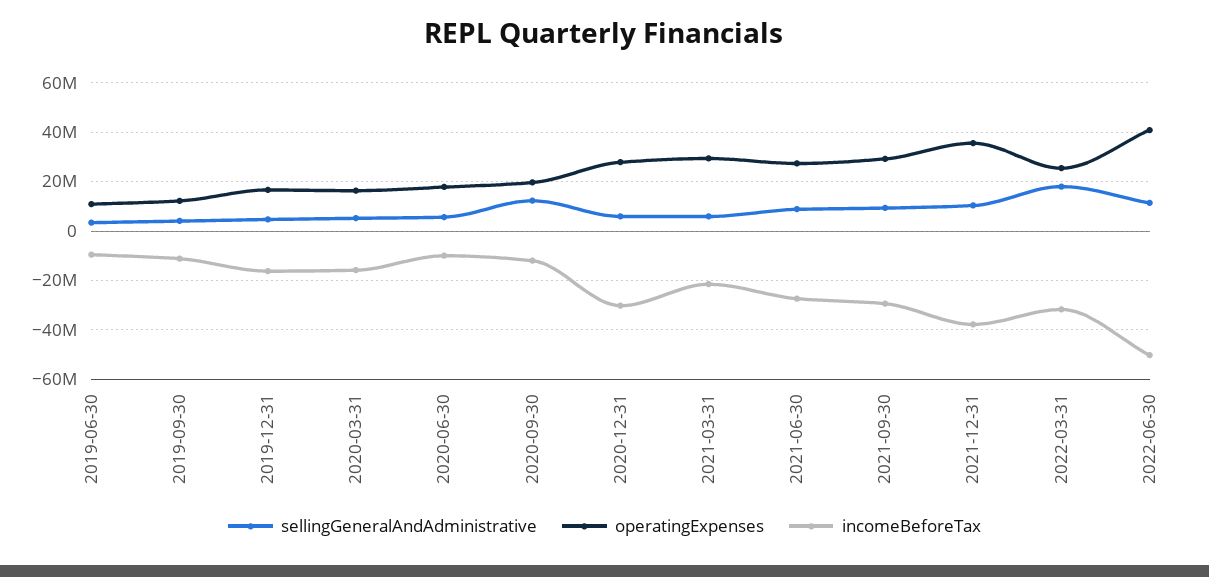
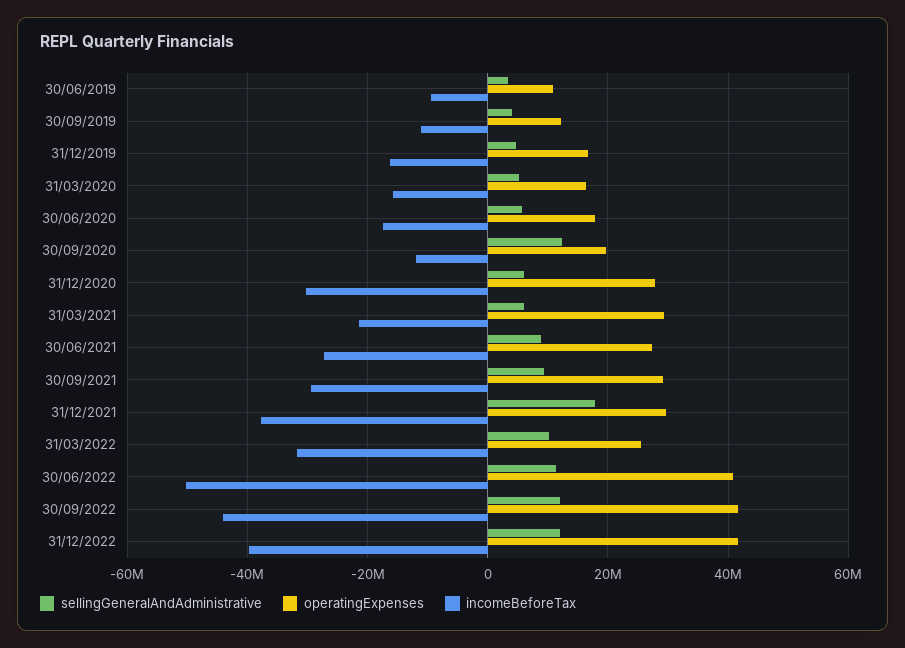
incomeBeforeTax, 2020-06-30: -10000000 -> -18000000
sellingGeneralAndAdministrative, 2021-12-31: 10000000 -> 18000000
operatingExpenses, 2021-12-31: 35000000 -> 30000000
sellingGeneralAndAdministrative, 2022-03-31: 17500000 -> 10000000
sellingGeneralAndAdministrative, 30/09/2022: none -> 12000000
operatingExpenses, 30/09/2022: none -> 42000000
incomeBeforeTax, 30/09/2022: none -> -44000000
sellingGeneralAndAdministrative, 31/12/2022: none -> 12000000
operatingExpenses, 31/12/2022: none -> 42000000
incomeBeforeTax, 31/12/2022: none -> -40000000

